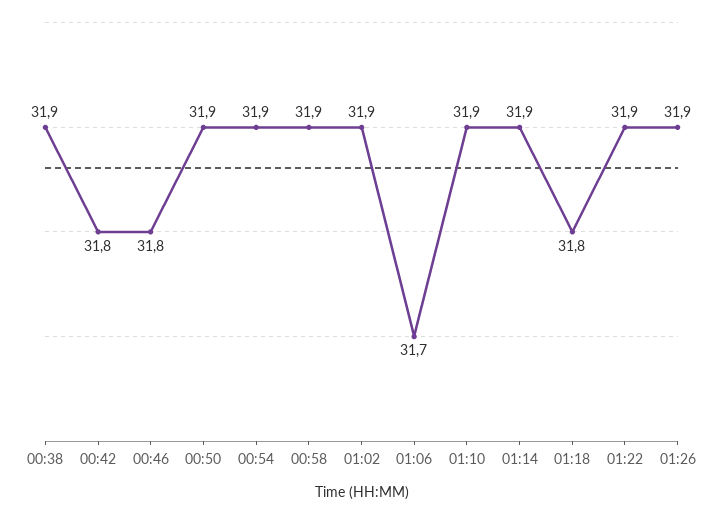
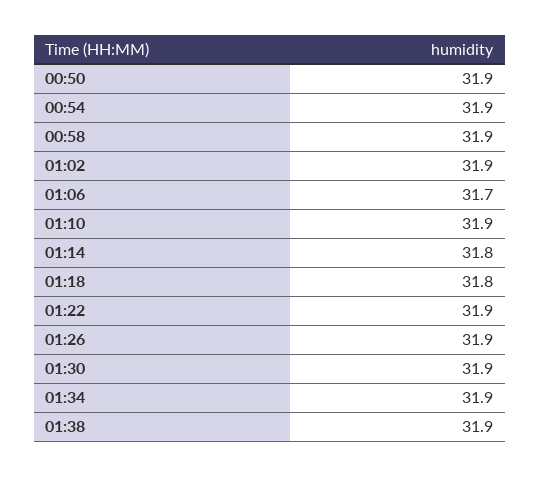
00:38: 31.9 -> none
00:42: 31.8 -> none
00:46: 31.8 -> none
01:14: 31.9 -> 31.8
01:30: none -> 31.9
01:34: none -> 31.9
01:38: none -> 31.9

